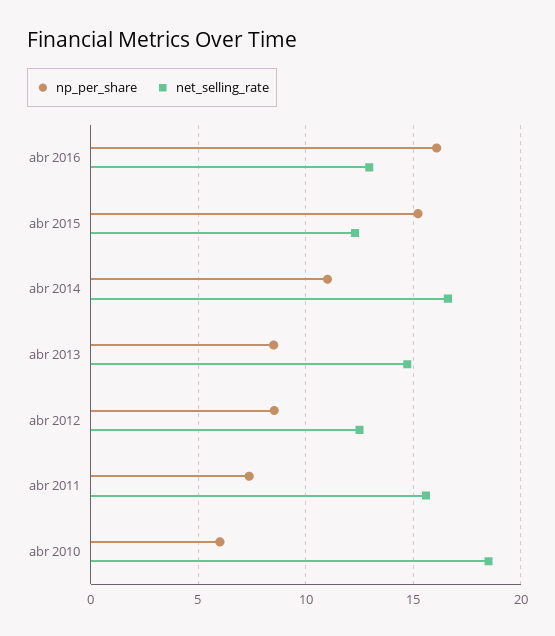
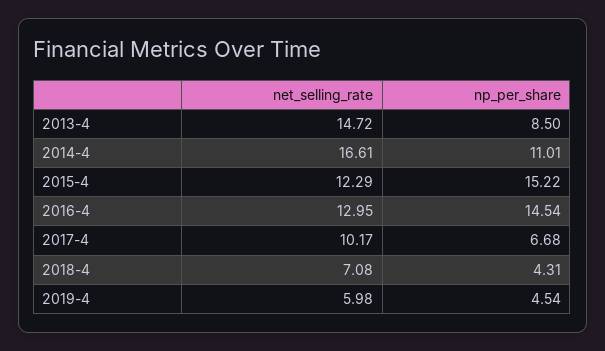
np_per_share, abr 2016: 16 -> 14.54
np_per_share, abr 2012: 8.5 -> none
net_selling_rate, abr 2012: 12.5 -> none
np_per_share, abr 2011: 7.5 -> none
net_selling_rate, abr 2011: 15.5 -> none
np_per_share, abr 2010: 6 -> none
net_selling_rate, abr 2010: 18.5 -> none
net_selling_rate, 2017-4: none -> 10.17
np_per_share, 2017-4: none -> 6.68
net_selling_rate, 2018-4: none -> 7.08
np_per_share, 2018-4: none -> 4.31
net_selling_rate, 2019-4: none -> 5.98
np_per_share, 2019-4: none -> 4.54

